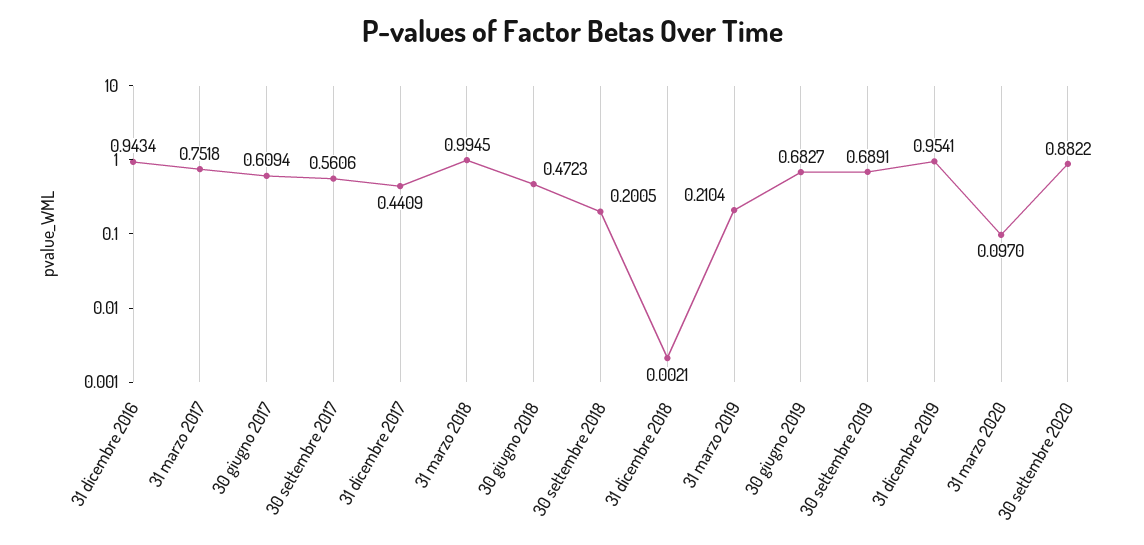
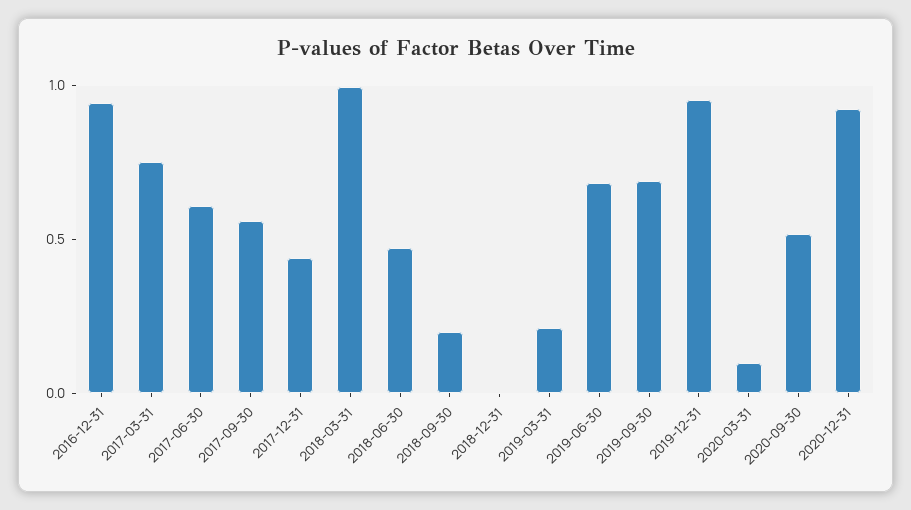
30 settembre 2020: 0.8822 -> 0.5
2020-12-31: none -> 0.9

